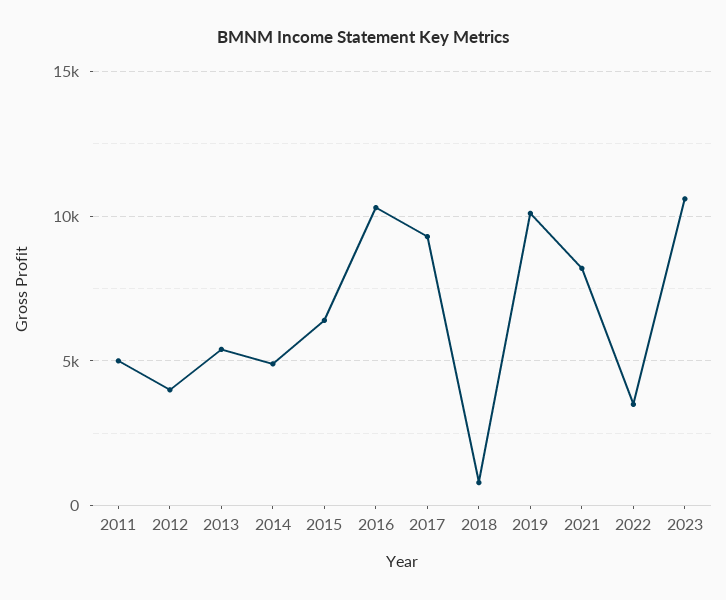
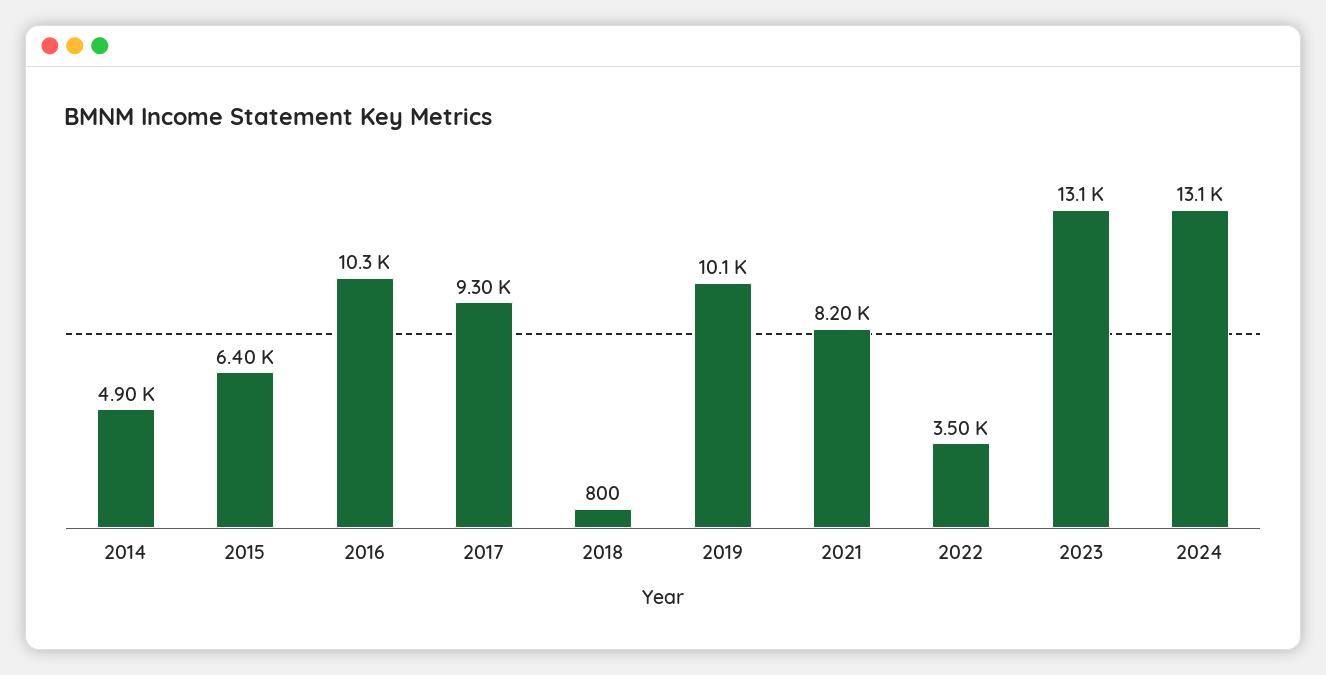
2011: 5000 -> none
2012: 4000 -> none
2013: 5500 -> none
2023: 10500 -> 13100
2024: none -> 13100

